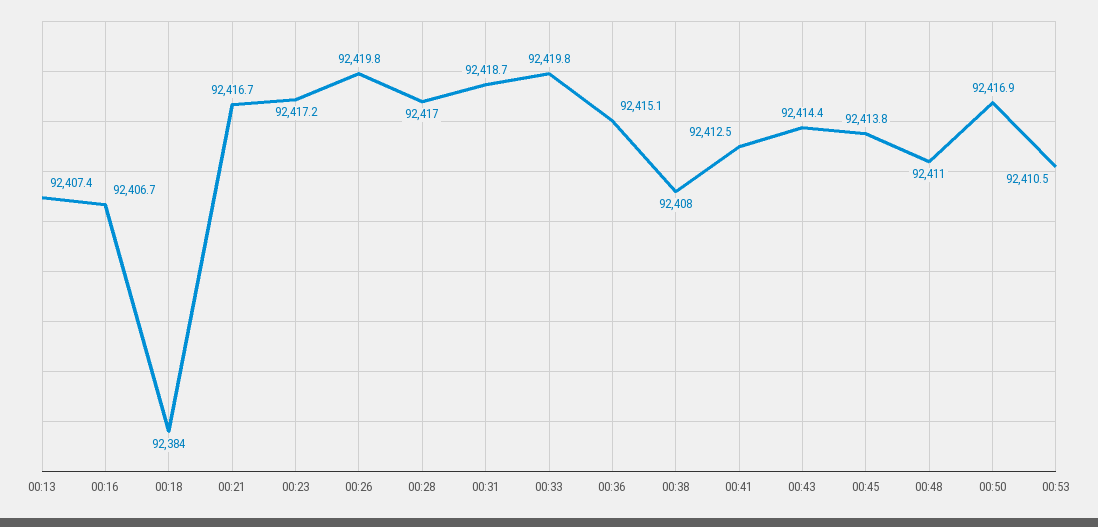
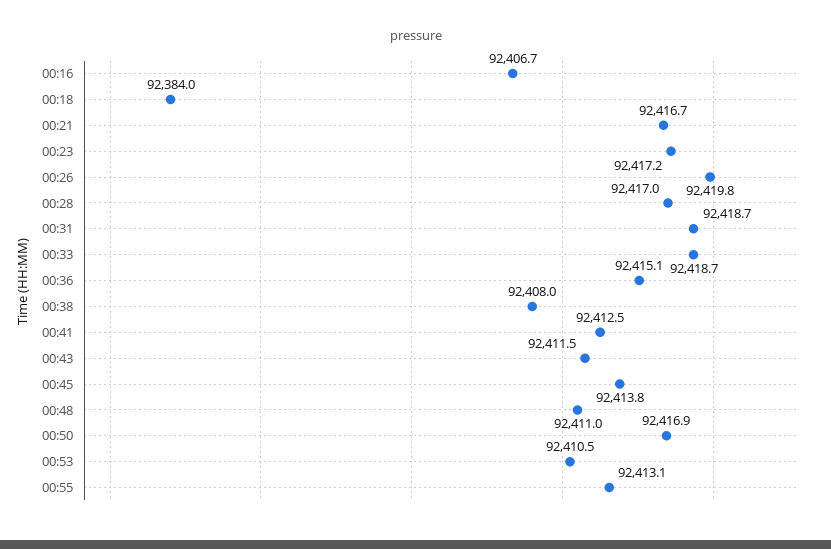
00:13: 92407.4 -> none
00:33: 92419.8 -> 92418.7
00:43: 92414.4 -> 92411.5
00:55: none -> 92413.1

